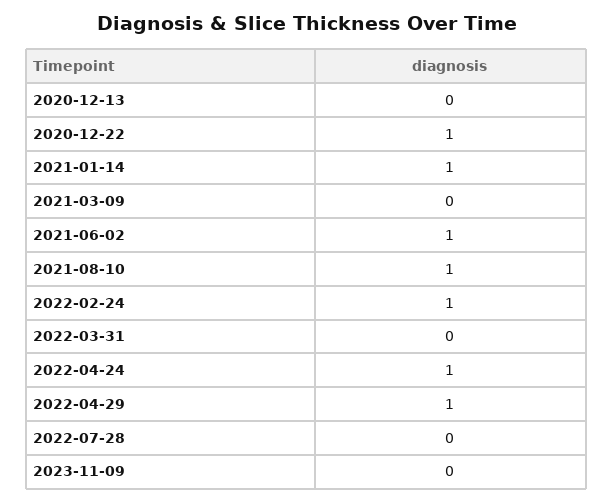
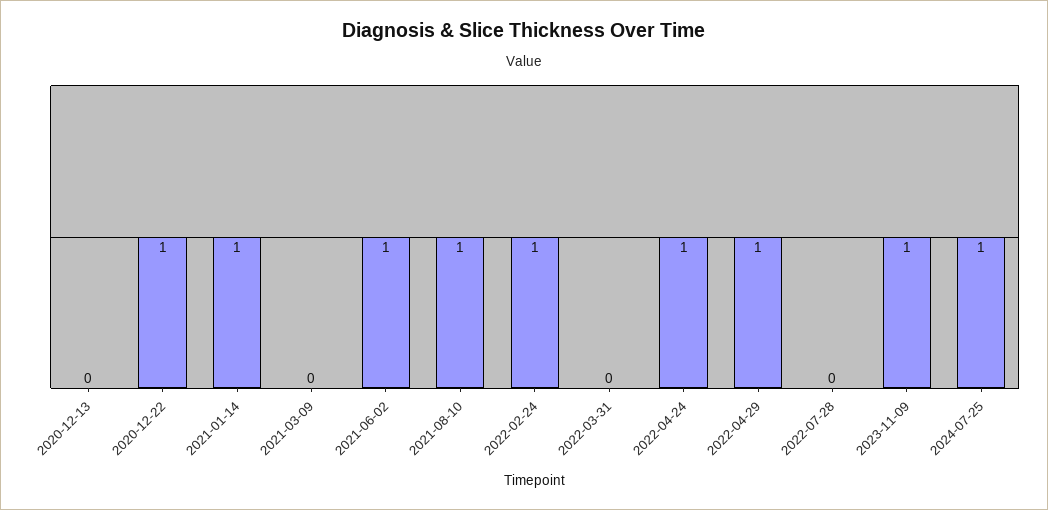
2023-11-09: 0 -> 1
2024-07-25: none -> 1

